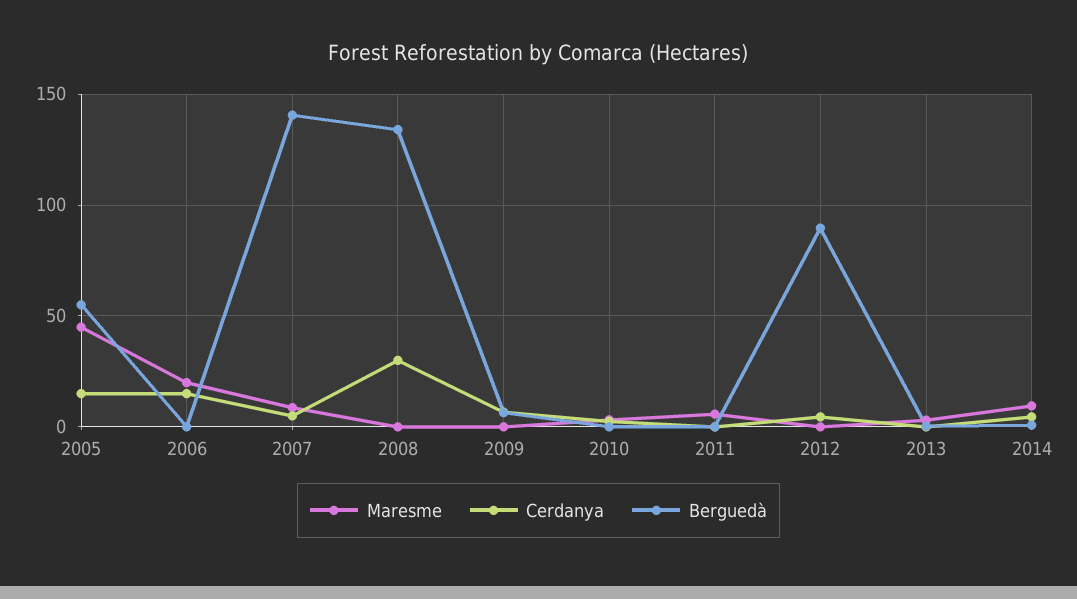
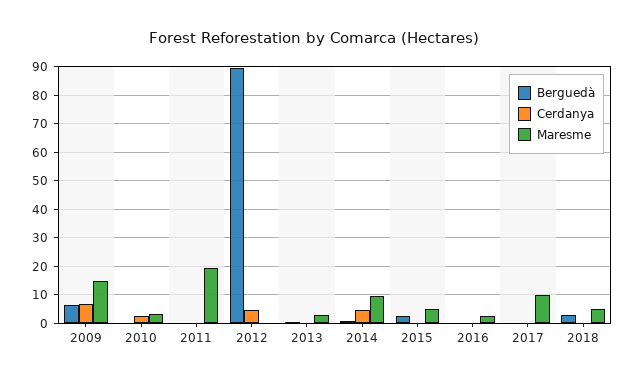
Maresme, 2005: 45 -> none
Cerdanya, 2005: 15 -> none
Berguedà, 2005: 55 -> none
Maresme, 2006: 20 -> none
Cerdanya, 2006: 15 -> none
Berguedà, 2006: 0 -> none
Maresme, 2007: 10 -> none
Cerdanya, 2007: 5 -> none
Berguedà, 2007: 140 -> none
Maresme, 2008: 0 -> none
Cerdanya, 2008: 30 -> none
Berguedà, 2008: 135 -> none
Maresme, 2009: 0 -> 15
Maresme, 2011: 5 -> 20
Berguedà, 2015: none -> 2.5
Cerdanya, 2015: none -> 0
Maresme, 2015: none -> 5
Berguedà, 2016: none -> 0
Cerdanya, 2016: none -> 0
Maresme, 2016: none -> 2.5
Berguedà, 2017: none -> 0
Cerdanya, 2017: none -> 0
Maresme, 2017: none -> 10
Berguedà, 2018: none -> 2.5
Cerdanya, 2018: none -> 0
Maresme, 2018: none -> 5

